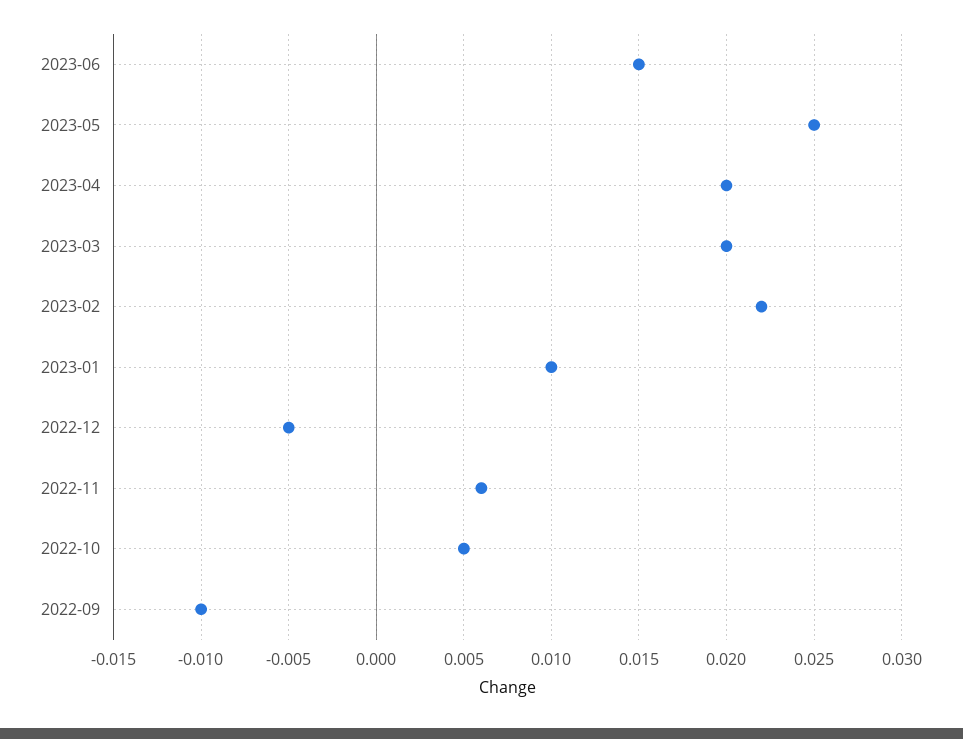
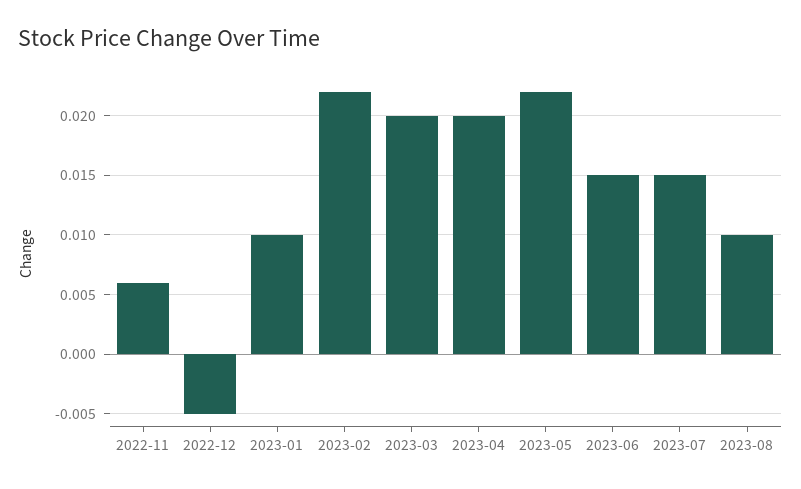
2023-05: 0.025 -> 0.022
2022-10: 0.005 -> none
2022-09: -0.01 -> none
2023-07: none -> 0.015
2023-08: none -> 0.01

